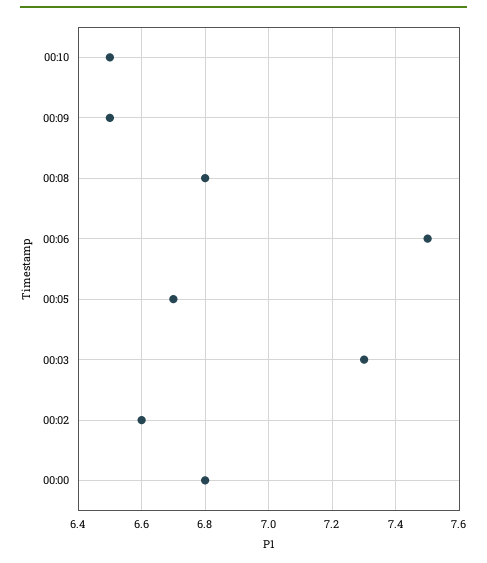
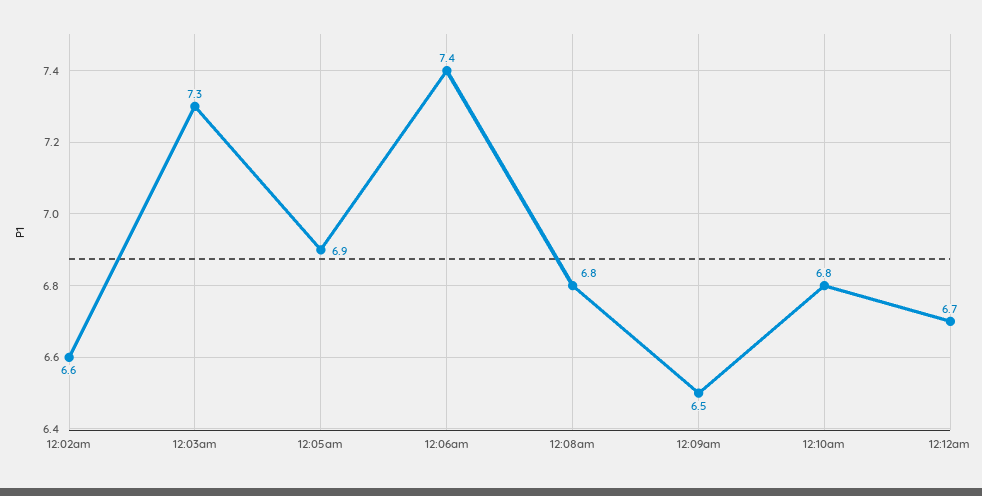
00:10: 6.5 -> 6.8
00:06: 7.5 -> 7.4
00:05: 6.7 -> 6.9
00:00: 6.8 -> none
12:12am: none -> 6.7

